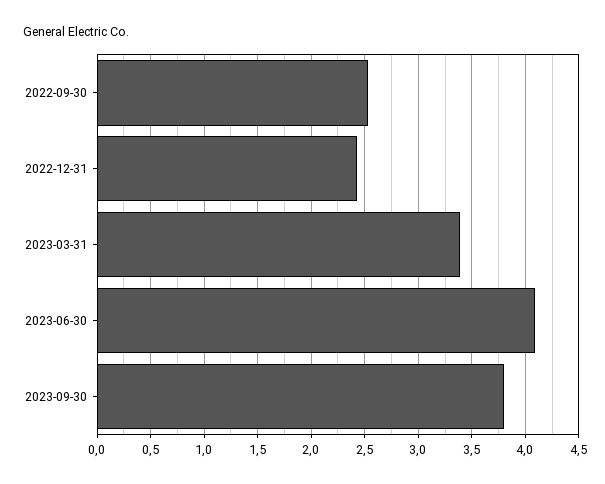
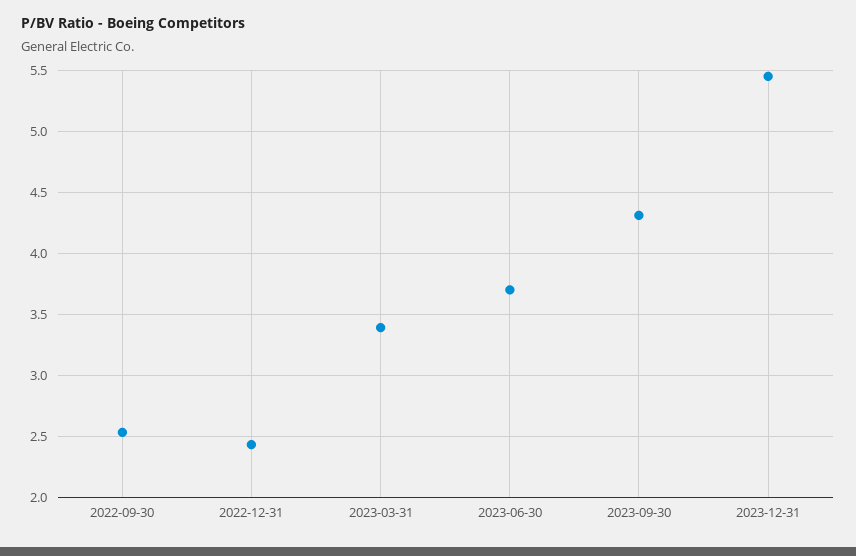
2023-06-30: 4.1 -> 3.7
2023-09-30: 3.8 -> 4.3
2023-12-31: none -> 5.45

